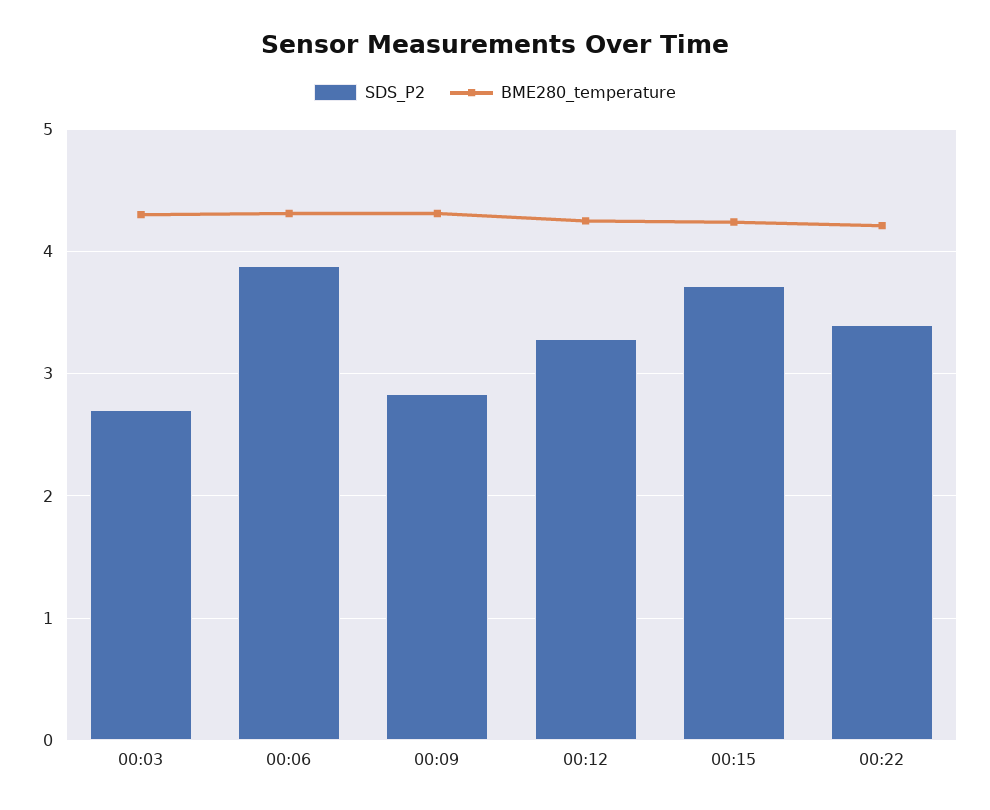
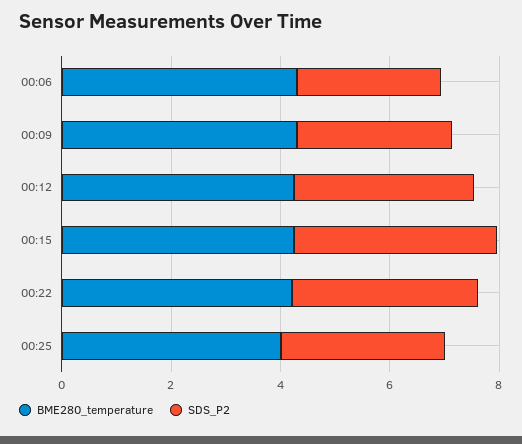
SDS_P2, 00:03: 2.7 -> none
BME280_temperature, 00:03: 4.3 -> none
SDS_P2, 00:06: 3.9 -> 2.5
BME280_temperature, 00:25: none -> 4
SDS_P2, 00:25: none -> 3

